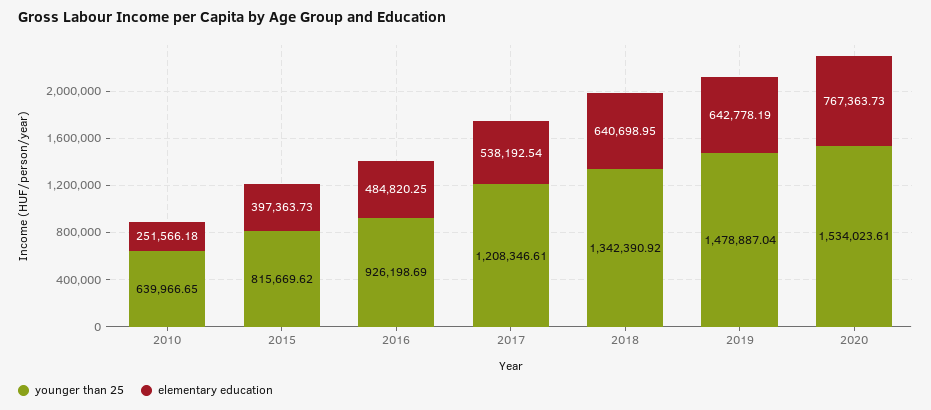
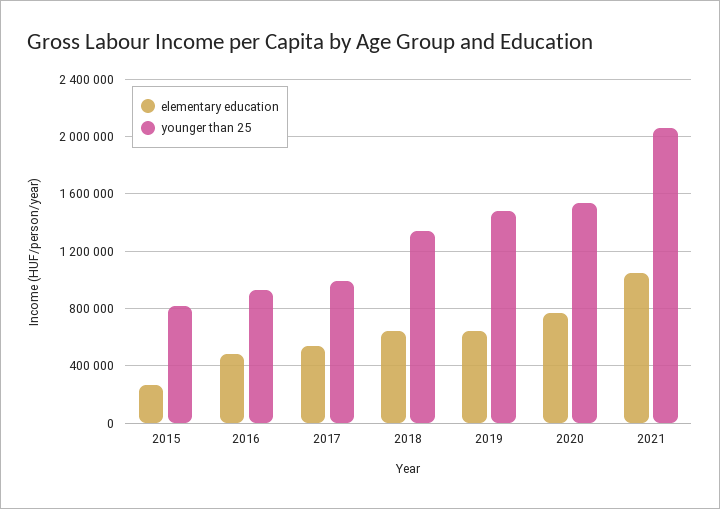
younger than 25, 2010: 639966.65 -> none
elementary education, 2010: 251566.18 -> none
elementary education, 2015: 397363.73 -> 250000
younger than 25, 2017: 1208346.61 -> 1000000
elementary education, 2021: none -> 1050000
younger than 25, 2021: none -> 2050000

